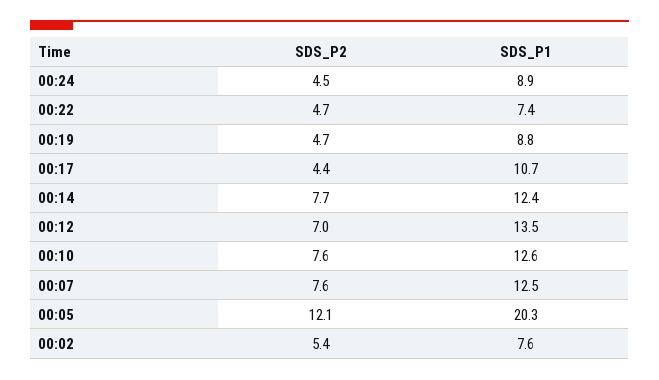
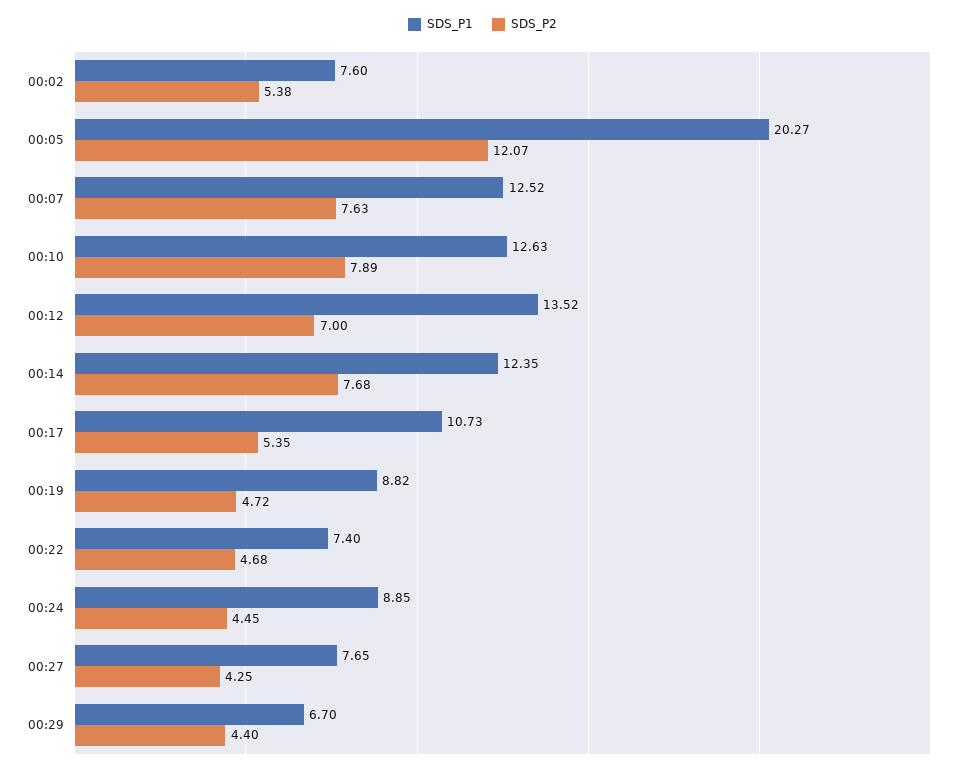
SDS_P2, 00:17: 4.4 -> 5.35
SDS_P2, 00:10: 7.6 -> 7.89
SDS_P1, 00:27: none -> 7.65
SDS_P2, 00:27: none -> 4.25
SDS_P1, 00:29: none -> 6.7
SDS_P2, 00:29: none -> 4.4

